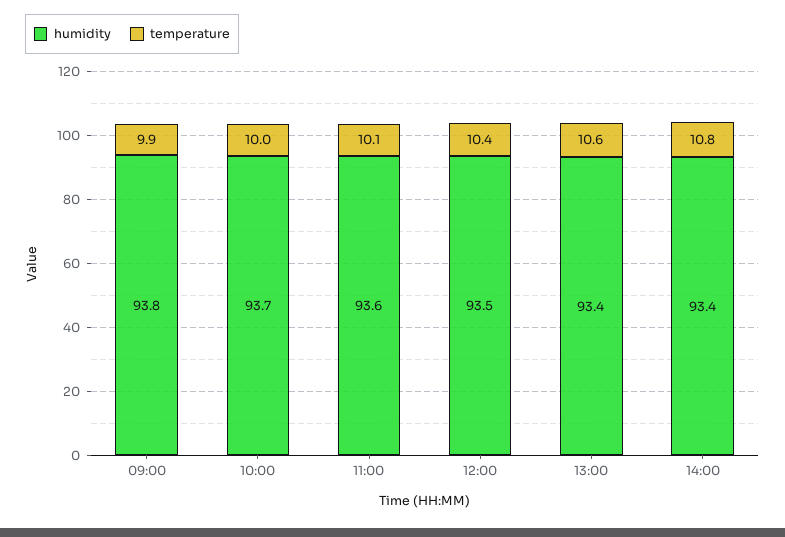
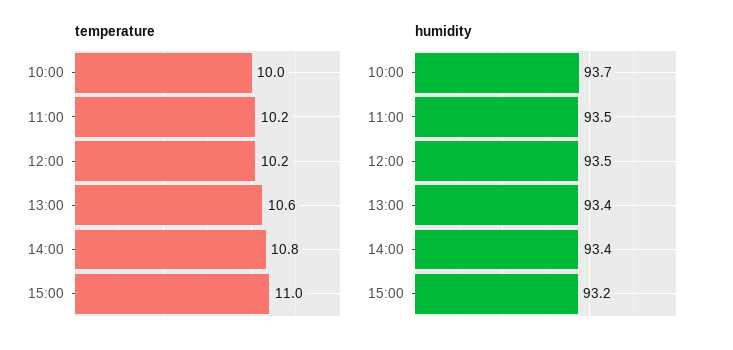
humidity, 09:00: 93.8 -> none
temperature, 09:00: 9.9 -> none
humidity, 11:00: 93.6 -> 93.5
temperature, 11:00: 10.1 -> 10.2
temperature, 12:00: 10.4 -> 10.2
temperature, 15:00: none -> 11
humidity, 15:00: none -> 93.2

